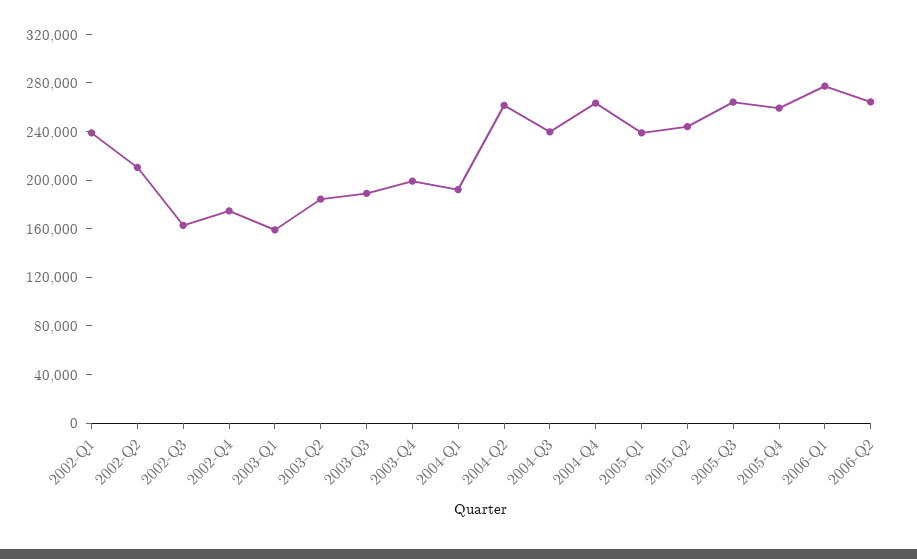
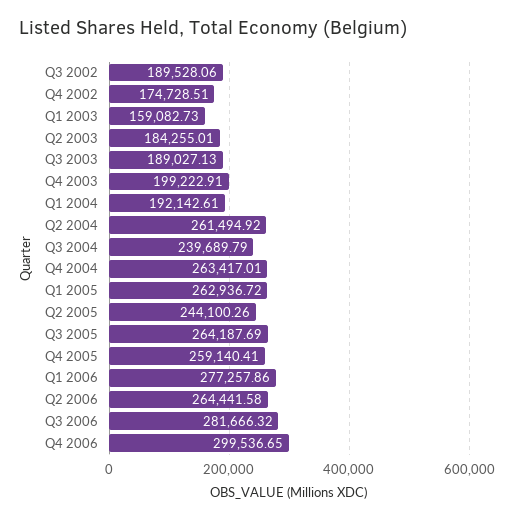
2002-Q1: 240000 -> none
2002-Q2: 210000 -> none
2002-Q3: 160000 -> 189528.06
2005-Q1: 240000 -> 262936.72
Q3 2006: none -> 281666.32
Q4 2006: none -> 299536.65

